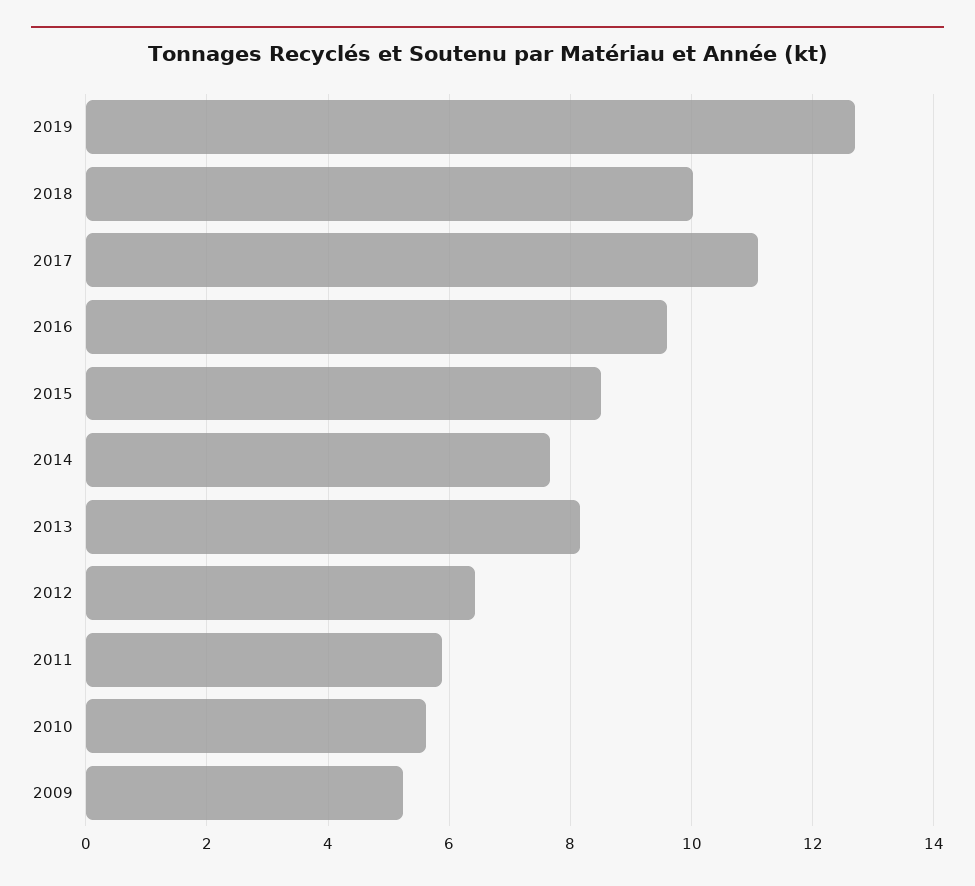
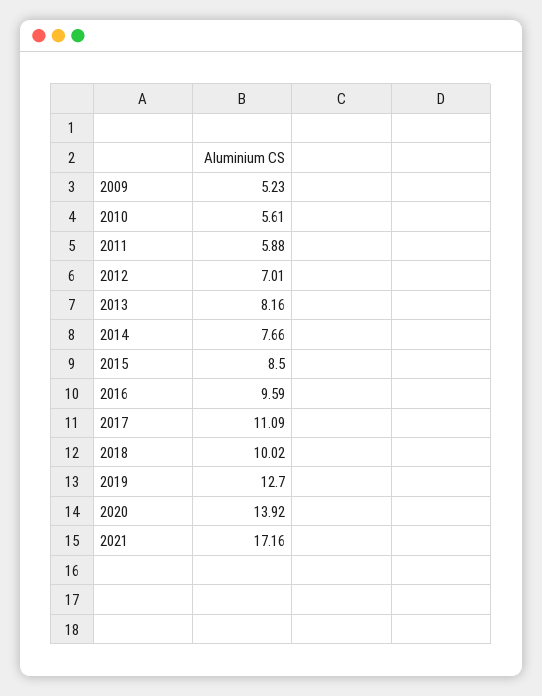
2012: 6.4 -> 7.01
2020: none -> 13.92
2021: none -> 17.16

